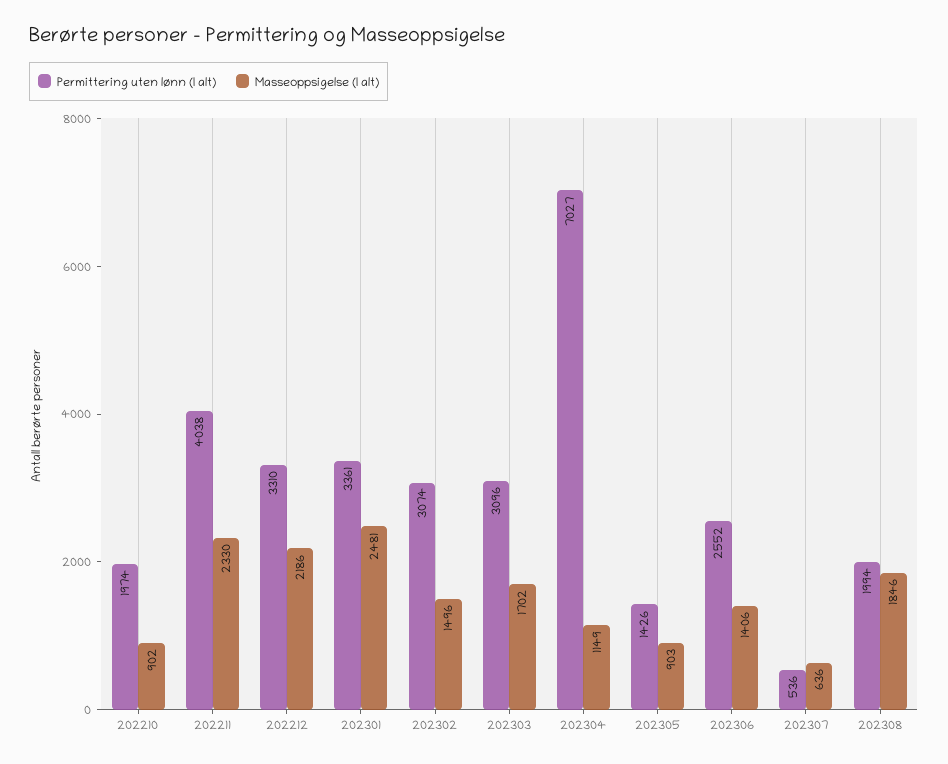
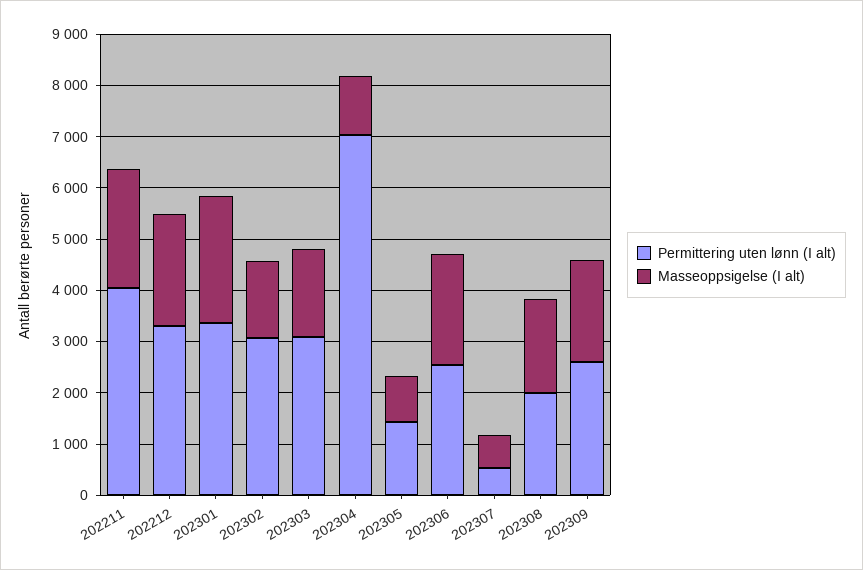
Permittering uten lønn (I alt), 202210: 1974 -> none
Masseoppsigelse (I alt), 202210: 902 -> none
Masseoppsigelse (I alt), 202306: 1406 -> 2200
Permittering uten lønn (I alt), 202309: none -> 2600
Masseoppsigelse (I alt), 202309: none -> 2000

